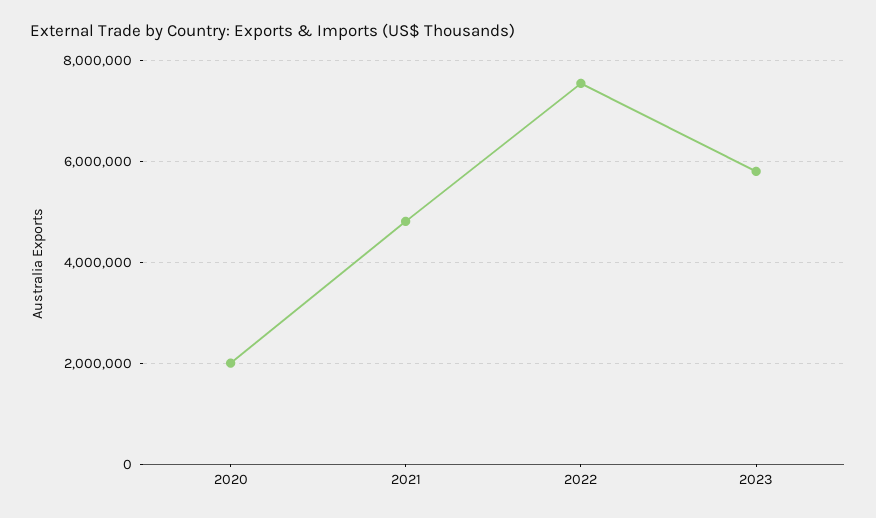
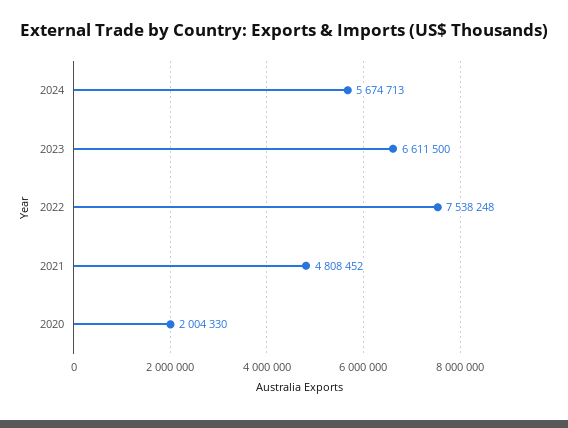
2023: 5800000 -> 6611500
2024: none -> 5674713

